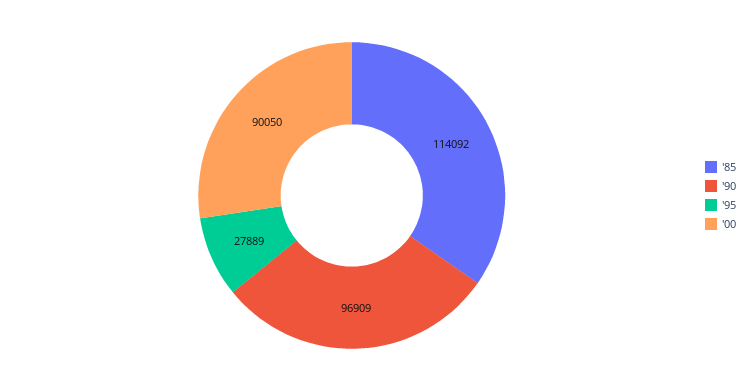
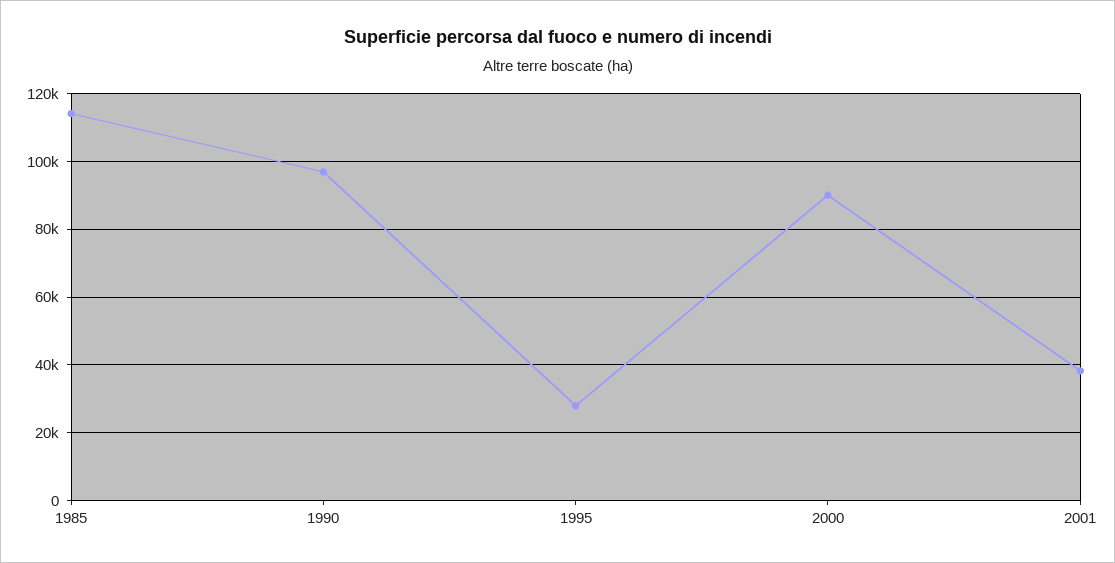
2001: none -> 38000

